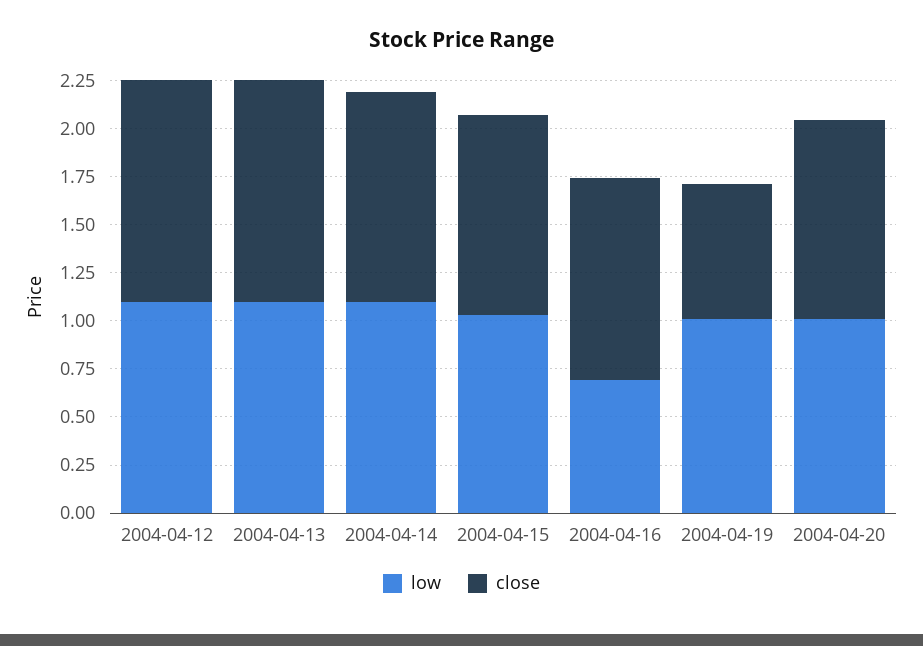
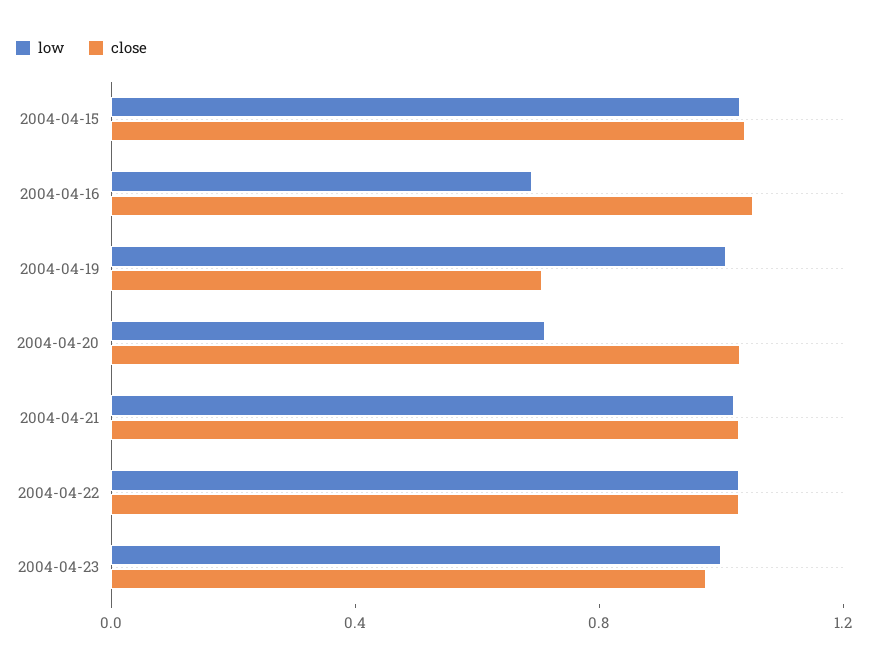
low, 2004-04-12: 1.1 -> none
close, 2004-04-12: 1.15 -> none
low, 2004-04-13: 1.1 -> none
close, 2004-04-13: 1.15 -> none
low, 2004-04-14: 1.1 -> none
close, 2004-04-14: 1.1 -> none
low, 2004-04-20: 1 -> 0.7
low, 2004-04-21: none -> 1
close, 2004-04-21: none -> 1
low, 2004-04-22: none -> 1
close, 2004-04-22: none -> 1
low, 2004-04-23: none -> 1
close, 2004-04-23: none -> 1

